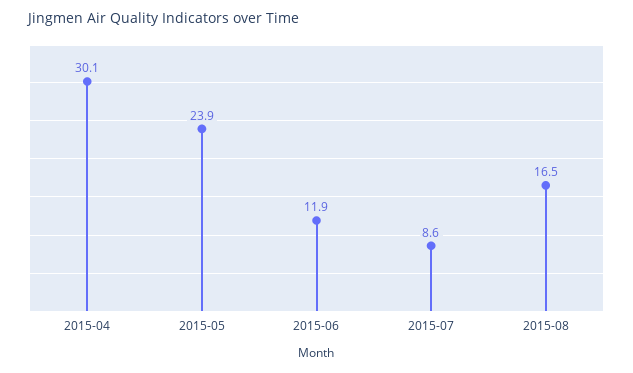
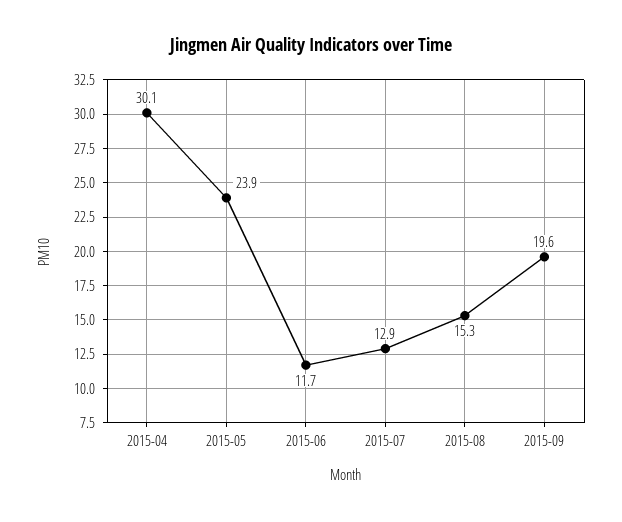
2015-06: 11.9 -> 11.7
2015-07: 8.6 -> 12.9
2015-08: 16.5 -> 15.3
2015-09: none -> 19.6

